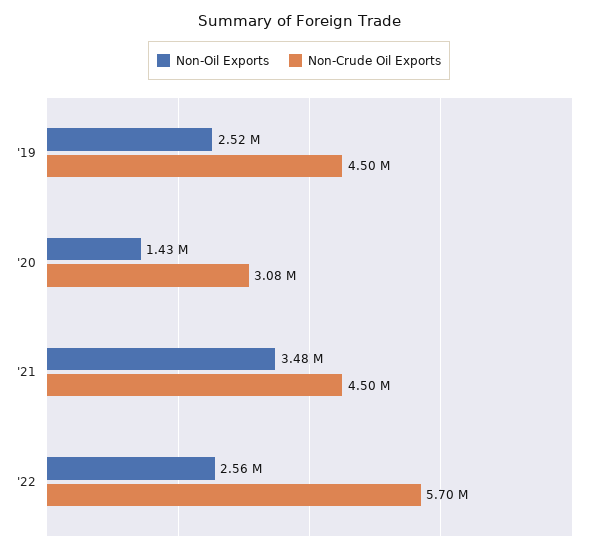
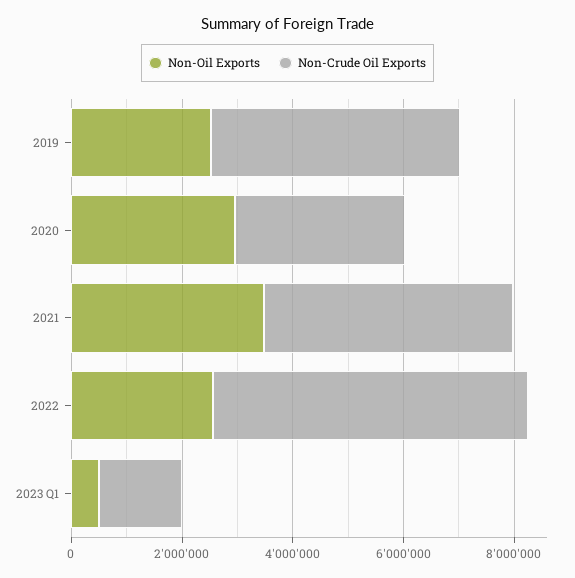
Non-Oil Exports, '20: 1430000 -> 3000000
Non-Oil Exports, 2023 Q1: none -> 500000
Non-Crude Oil Exports, 2023 Q1: none -> 1500000

